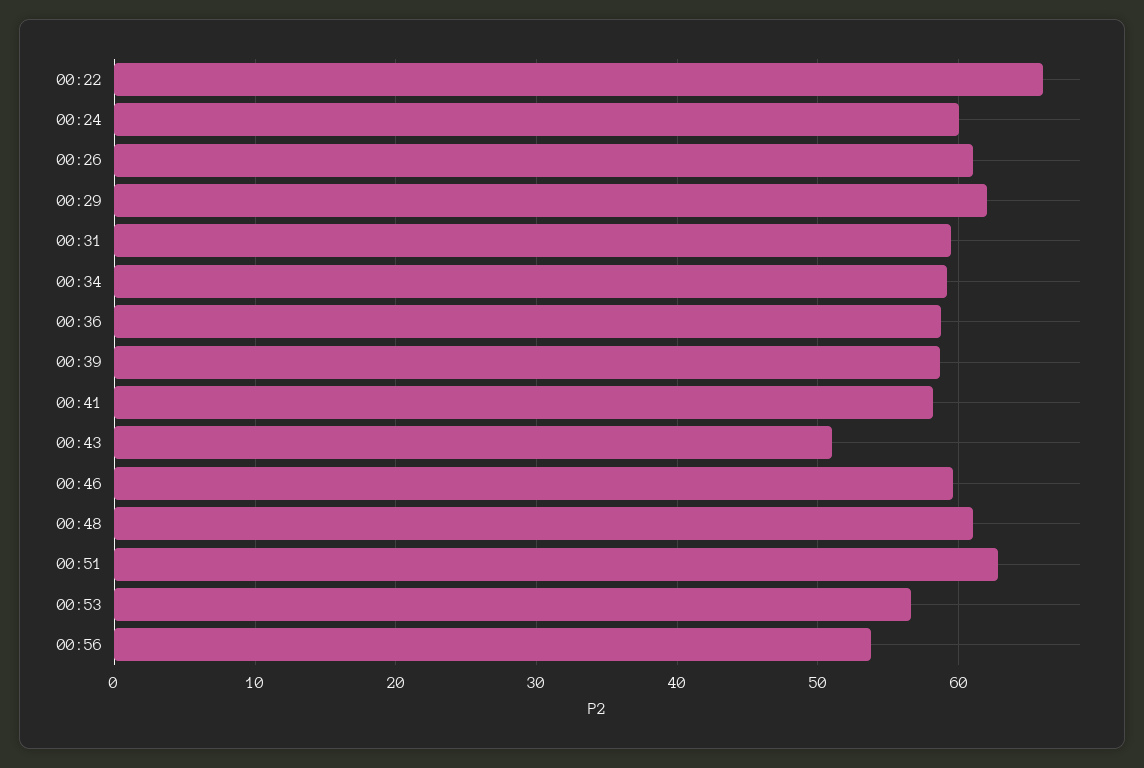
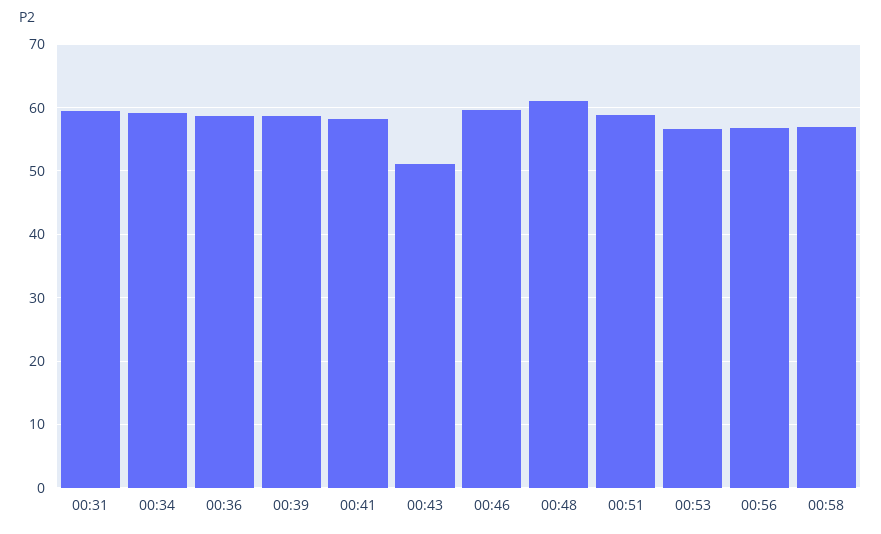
00:22: 66 -> none
00:24: 60 -> none
00:26: 61 -> none
00:29: 62 -> none
00:51: 63 -> 59
00:56: 54 -> 57
00:58: none -> 57

